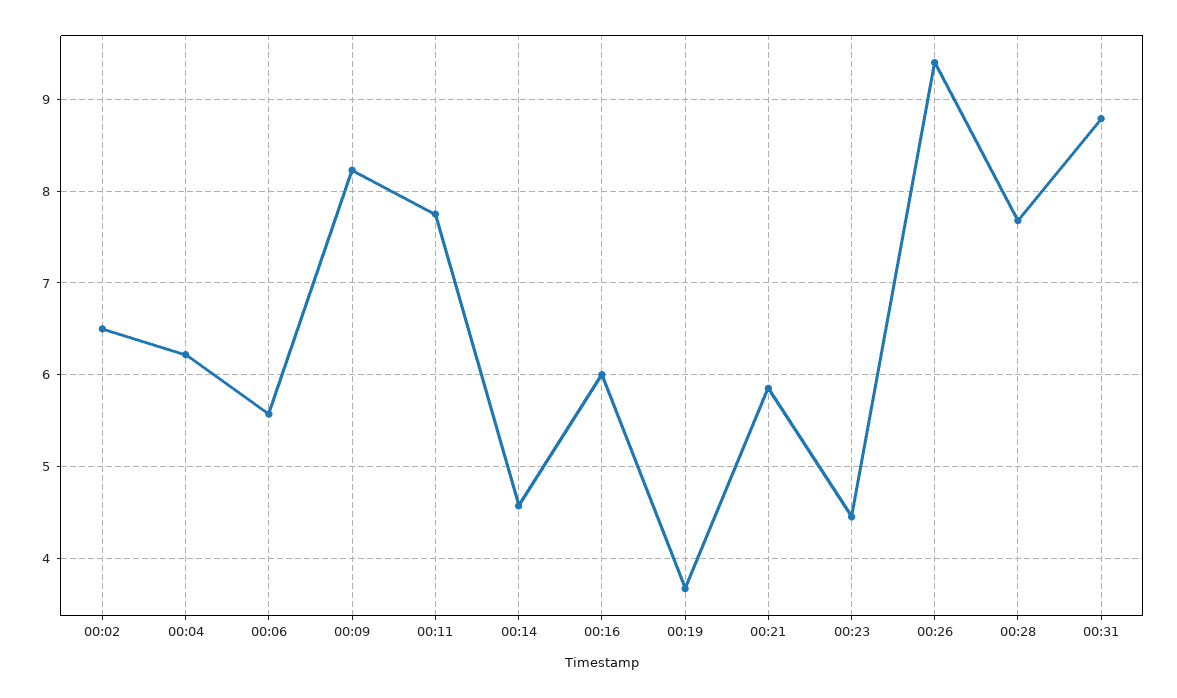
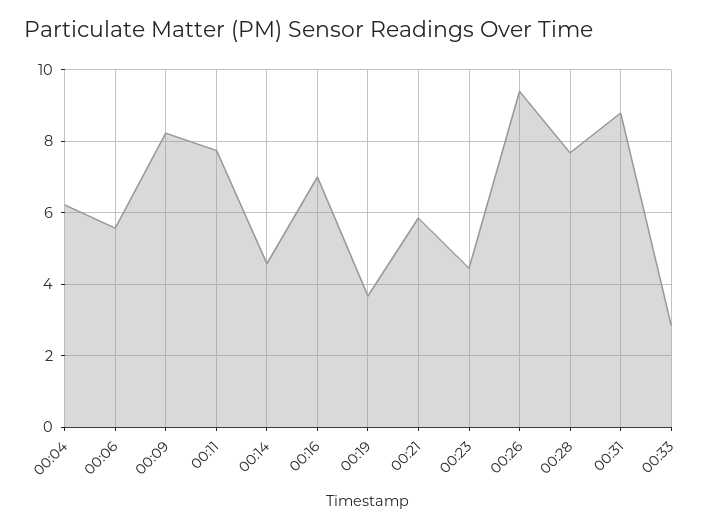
00:02: 6.5 -> none
00:16: 6 -> 7
00:33: none -> 2.8

